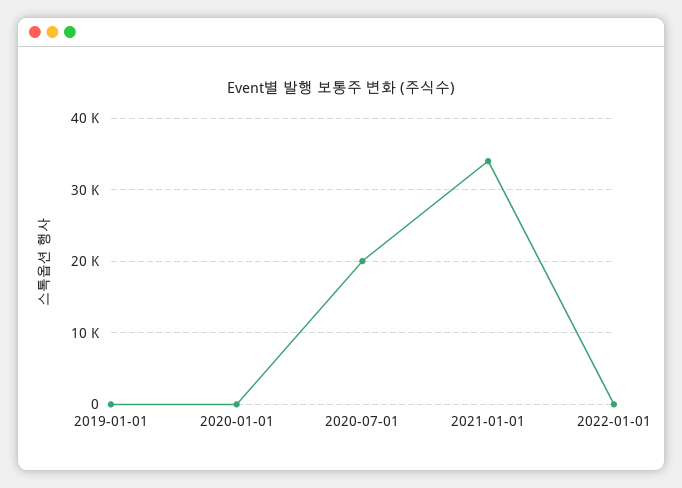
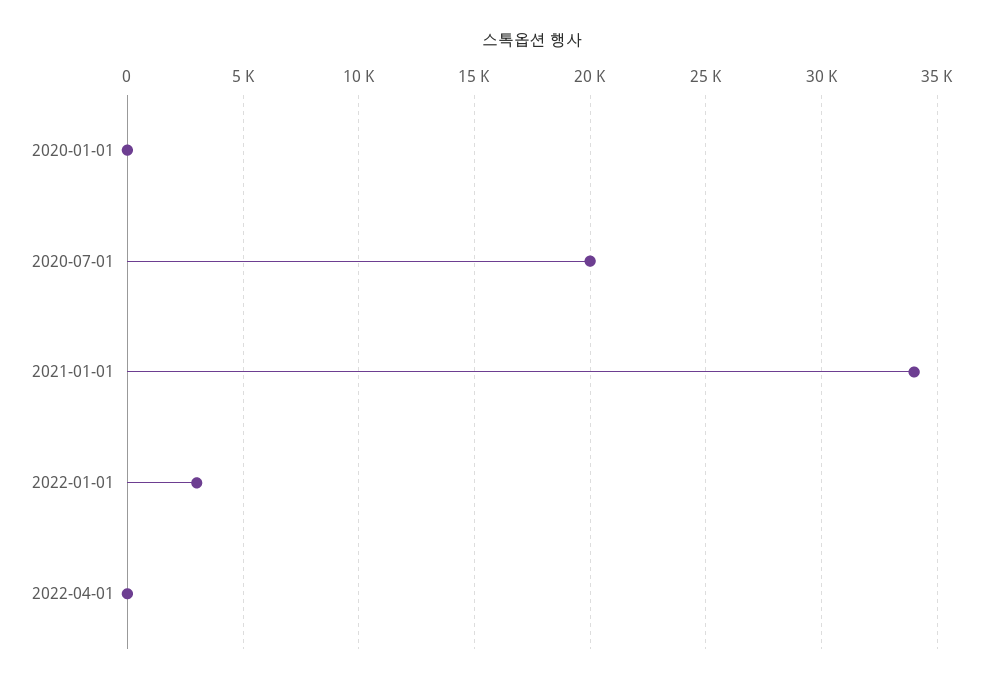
2019-01-01: 0 -> none
2022-01-01: 0 -> 3000
2022-04-01: none -> 0

